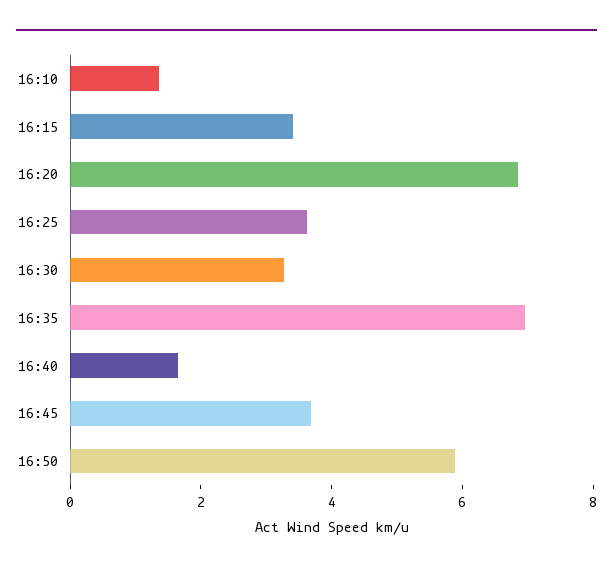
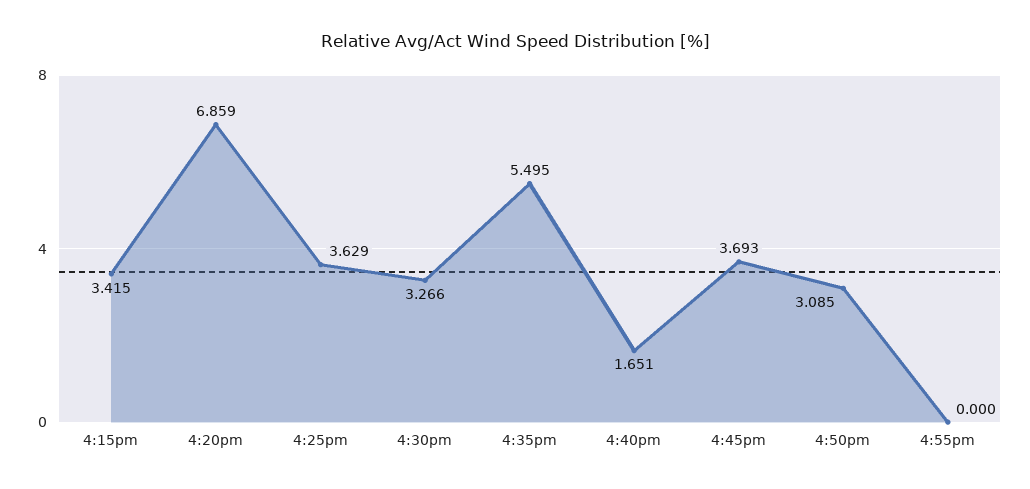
16:10: 1.5 -> none
16:35: 7 -> 5.495
16:50: 6 -> 3.085
4:55pm: none -> 0

